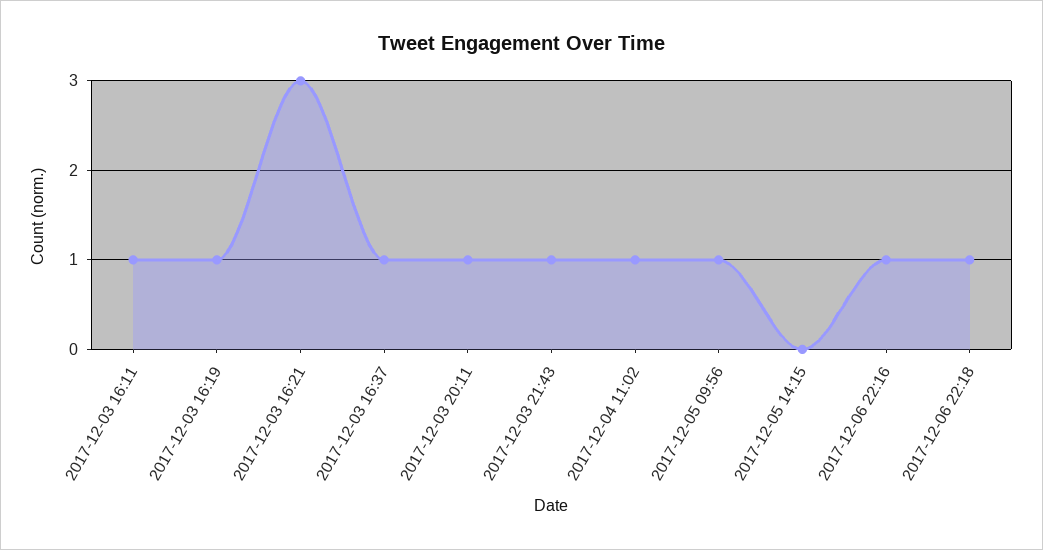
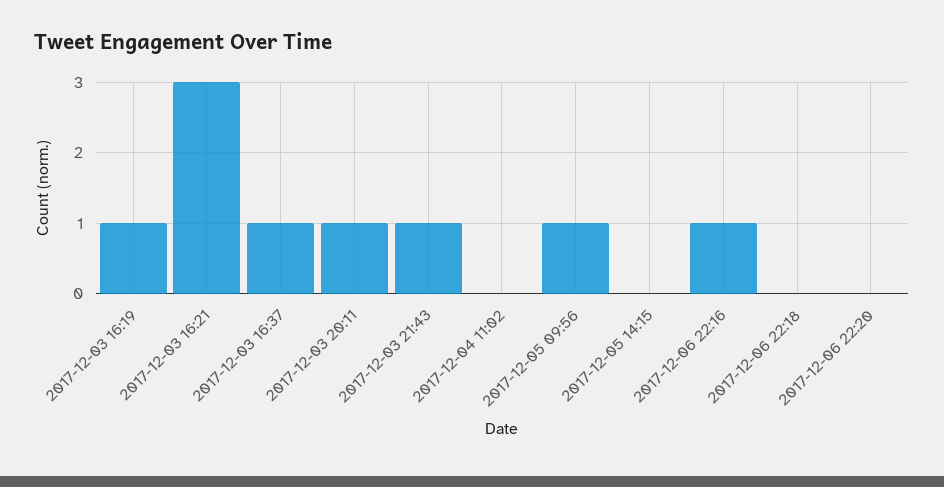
2017-12-03 16:11: 1 -> none
2017-12-04 11:02: 1 -> 0
2017-12-06 22:18: 1 -> 0
2017-12-06 22:20: none -> 0

